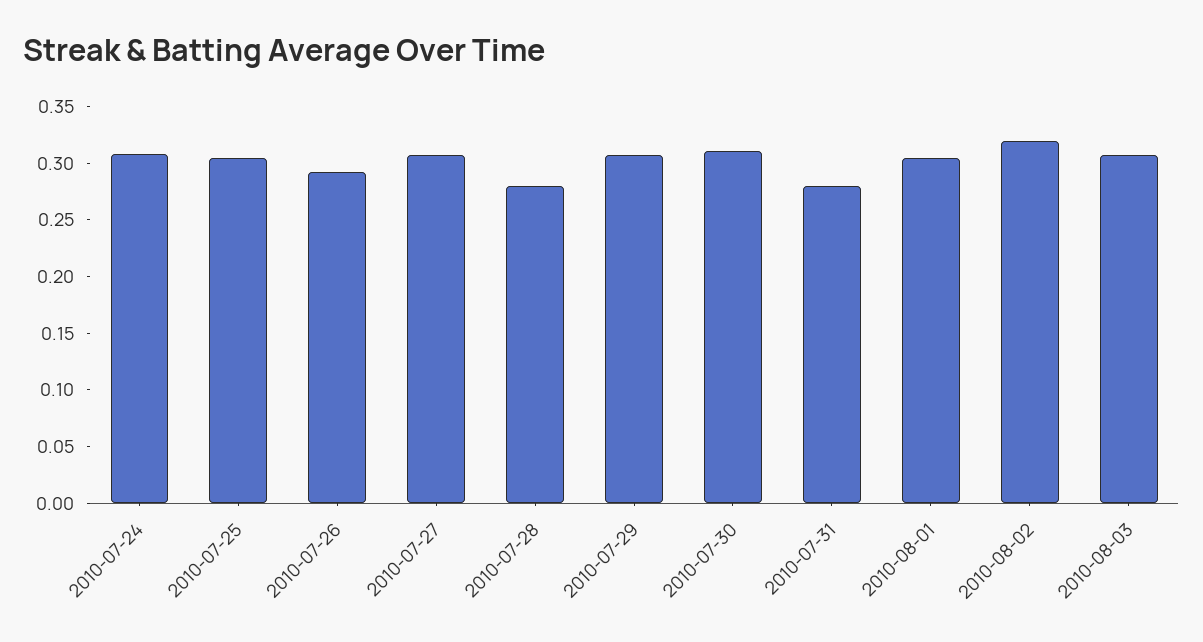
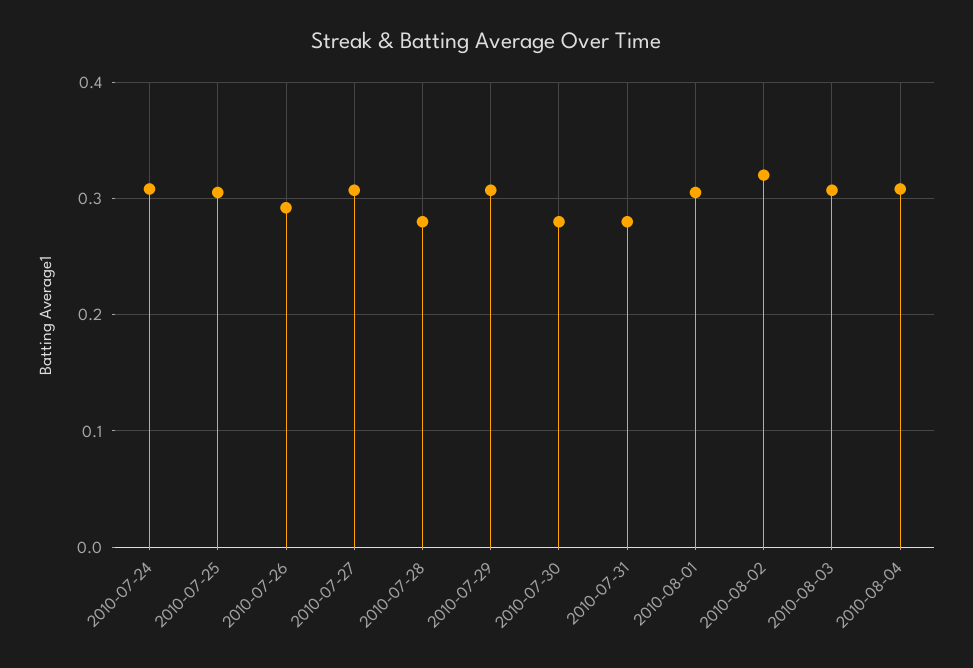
2010-07-30: 0.31 -> 0.28
2010-08-04: none -> 0.31

